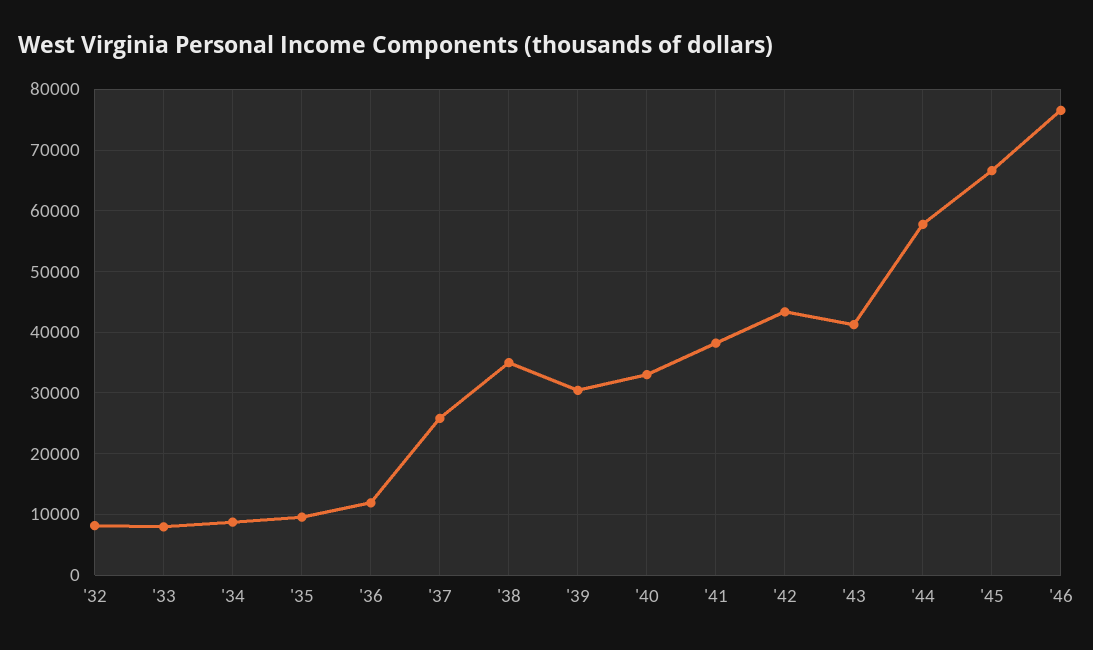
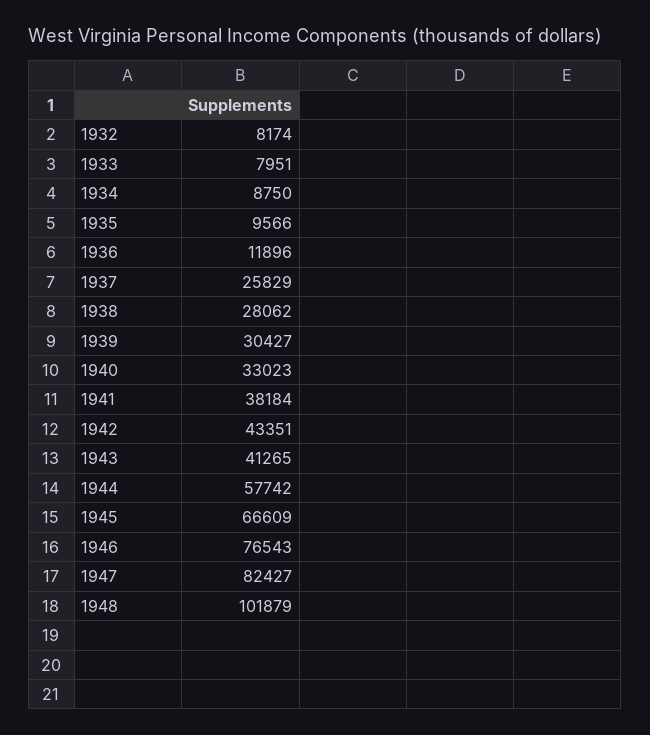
'38: 35000 -> 28062
1947: none -> 82427
1948: none -> 101879

